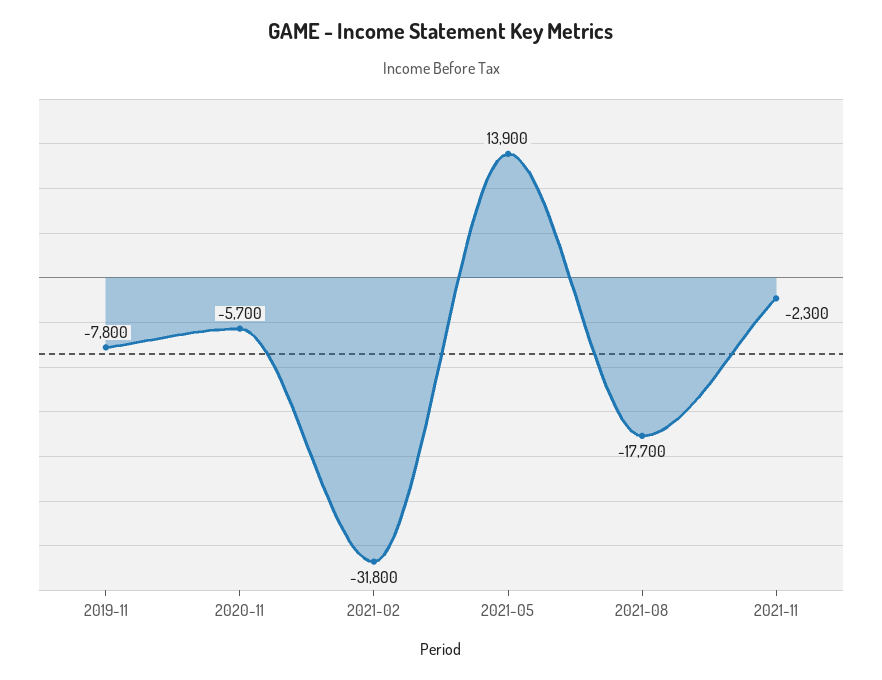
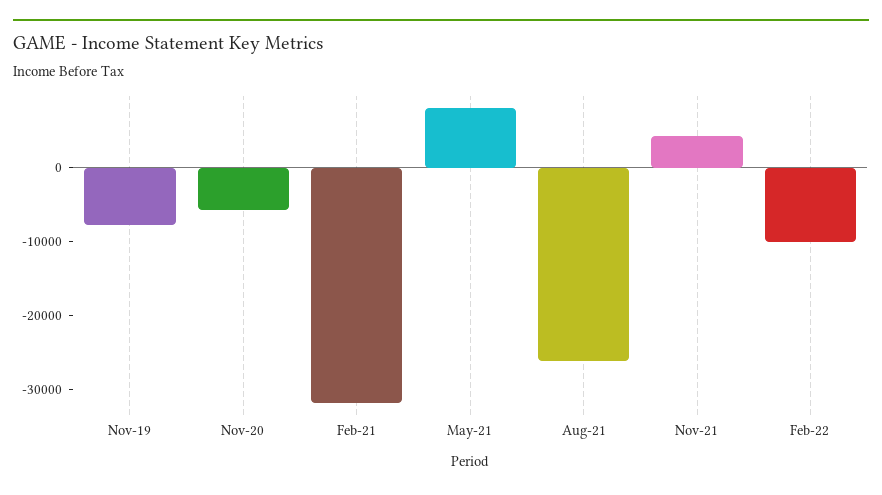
2021-05: 13900 -> 8000
2021-08: -17700 -> -26000
2021-11: -2300 -> 4000
Feb-22: none -> -10000

